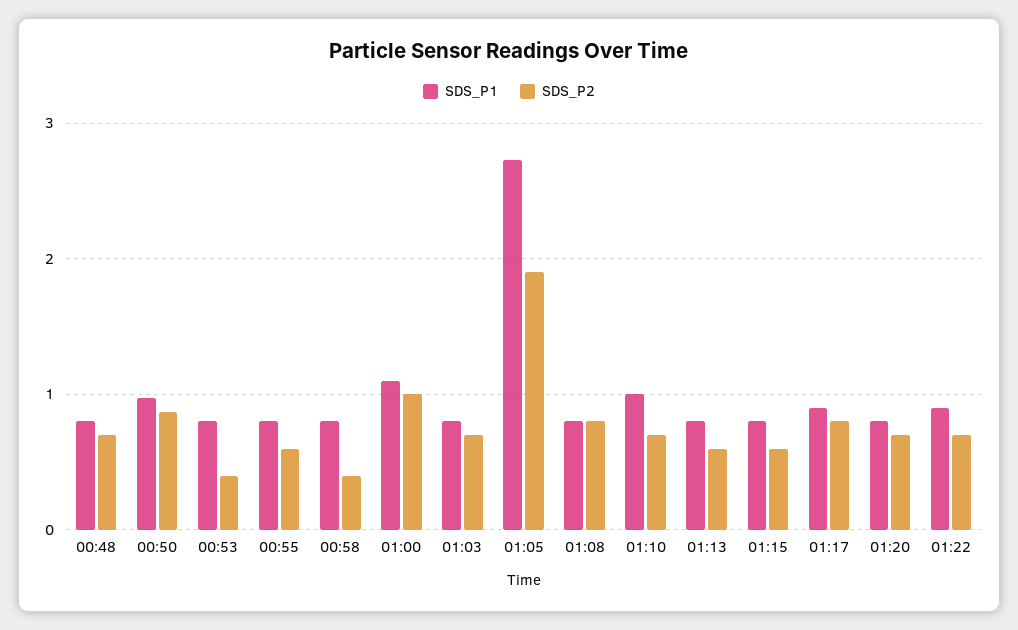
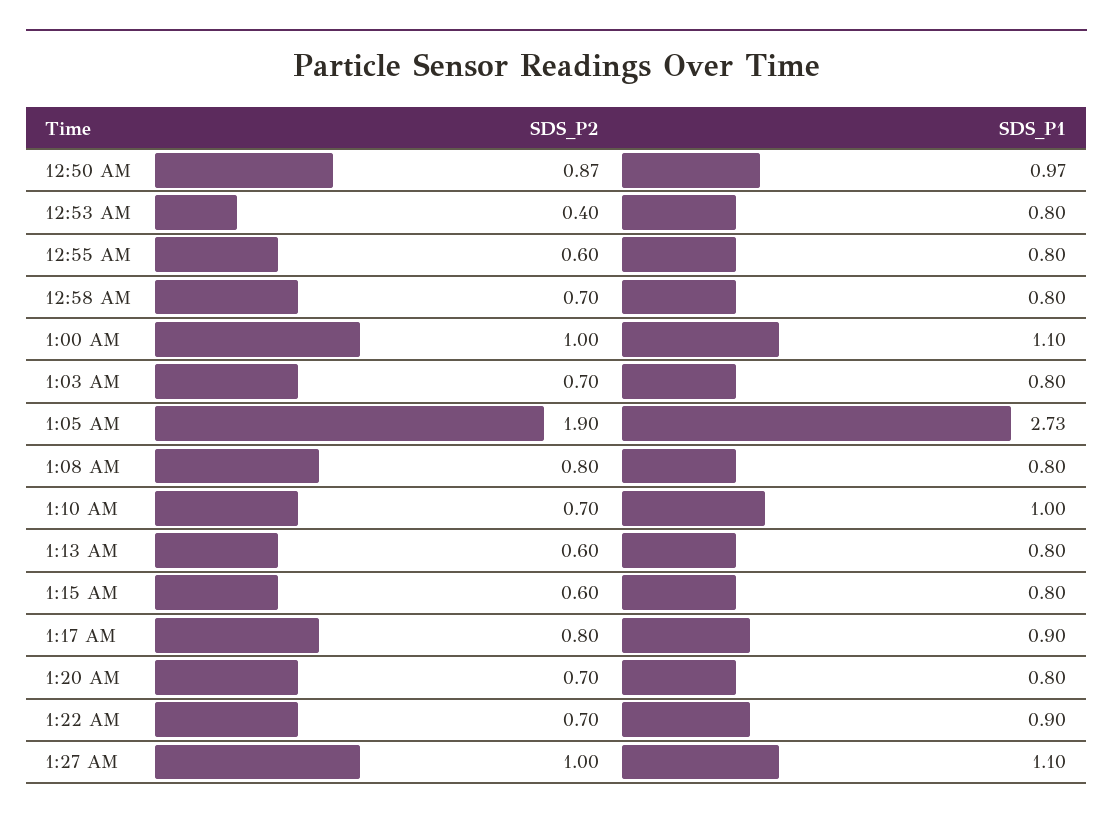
SDS_P1, 00:48: 0.8 -> none
SDS_P2, 00:48: 0.7 -> none
SDS_P2, 00:58: 0.4 -> 0.7
SDS_P2, 1:27 AM: none -> 1
SDS_P1, 1:27 AM: none -> 1.1

